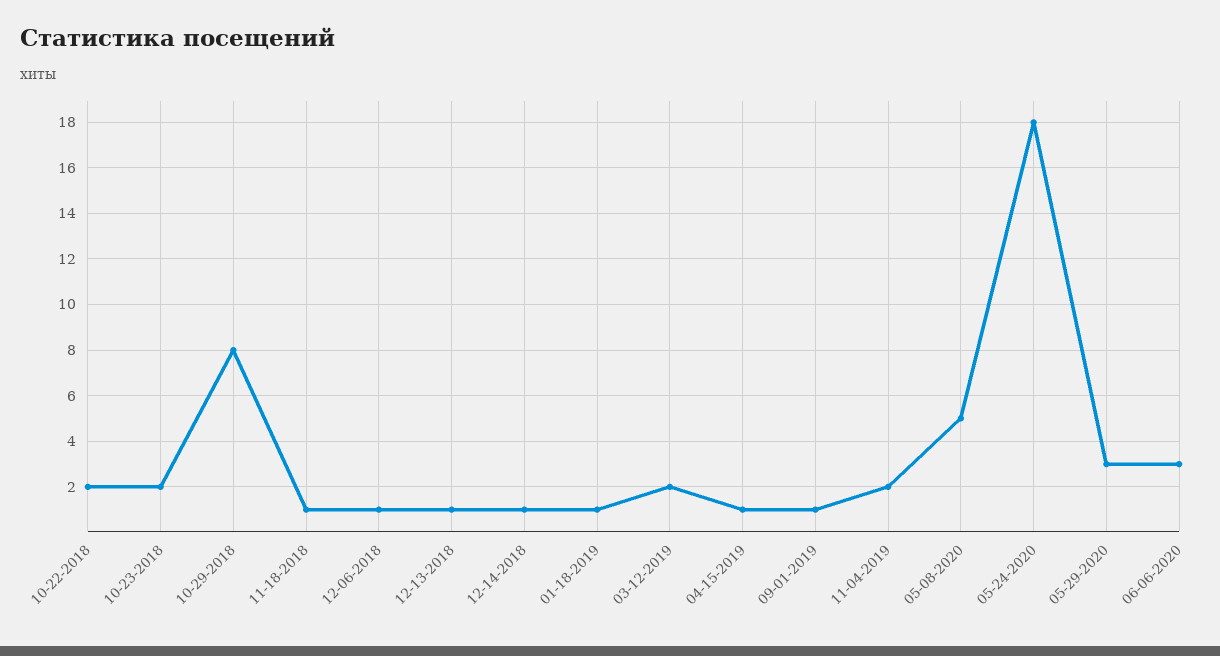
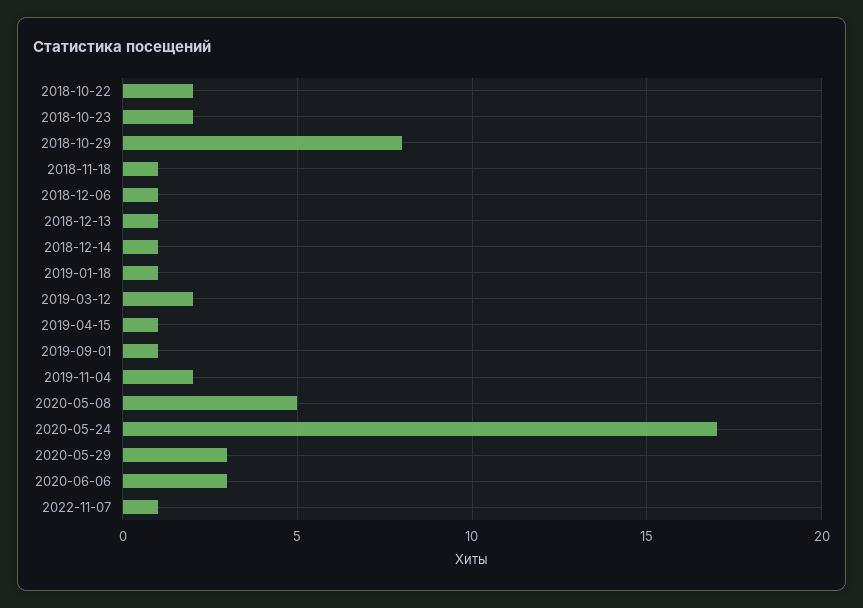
05-24-2020: 18 -> 17
2022-11-07: none -> 1

